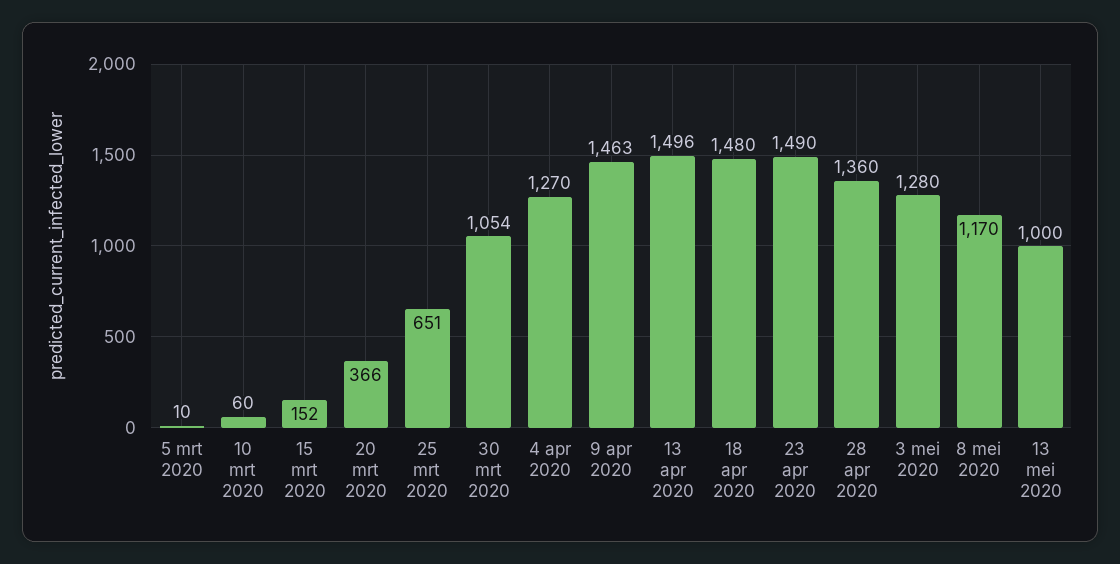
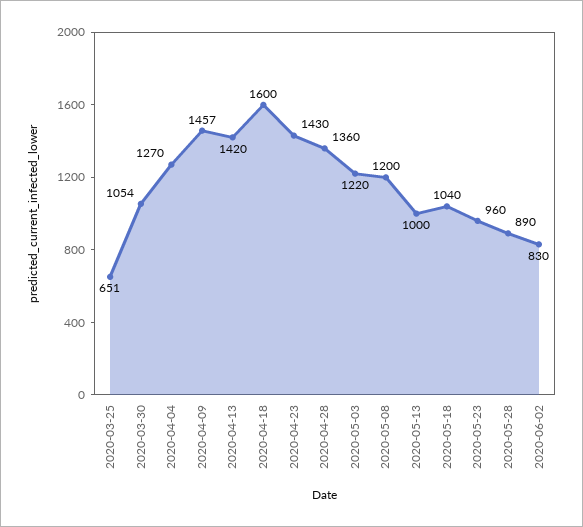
5 mrt 2020: 10 -> none
10 mrt 2020: 60 -> none
15 mrt 2020: 152 -> none
20 mrt 2020: 366 -> none
9 apr 2020: 1463 -> 1457
13 apr 2020: 1496 -> 1420
18 apr 2020: 1480 -> 1600
23 apr 2020: 1490 -> 1430
3 mei 2020: 1280 -> 1220
8 mei 2020: 1170 -> 1200
2020-05-18: none -> 1040
2020-05-23: none -> 960
2020-05-28: none -> 890
2020-06-02: none -> 830

